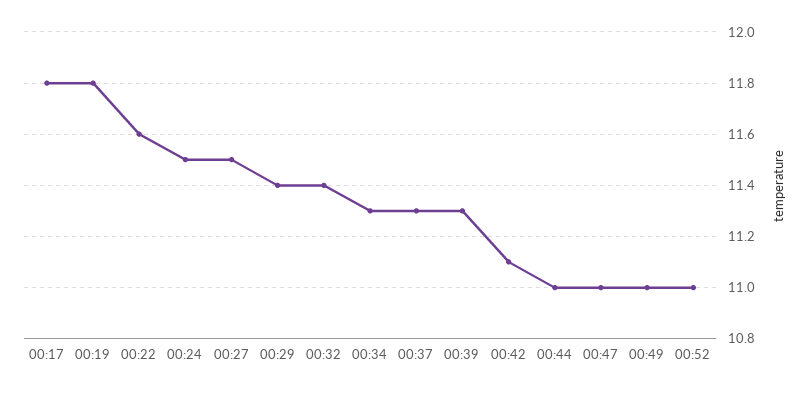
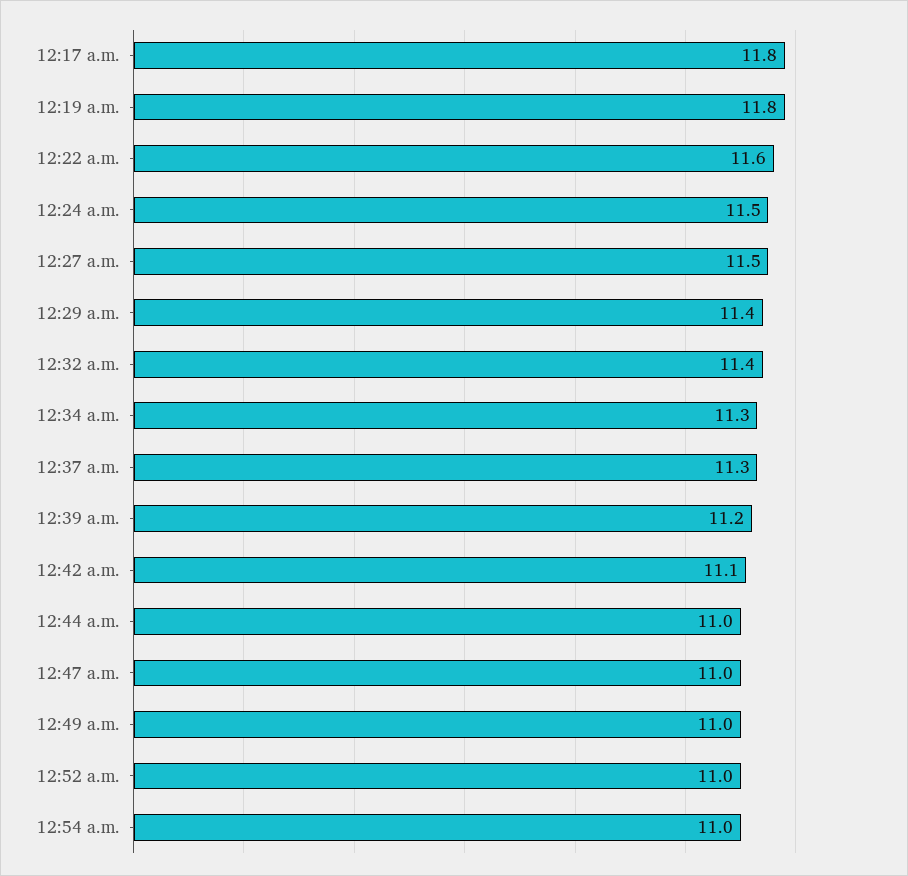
00:39: 11.3 -> 11.2
12:54 a.m.: none -> 11

